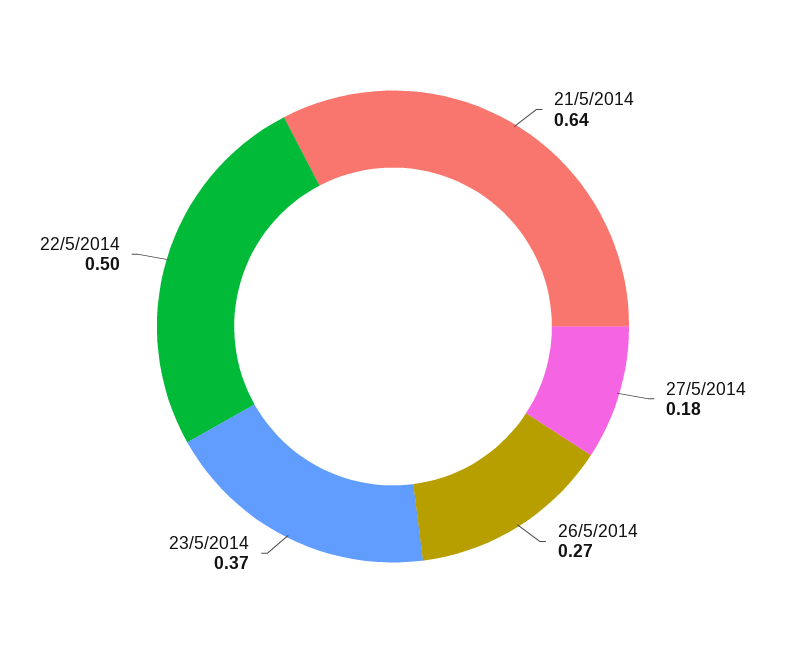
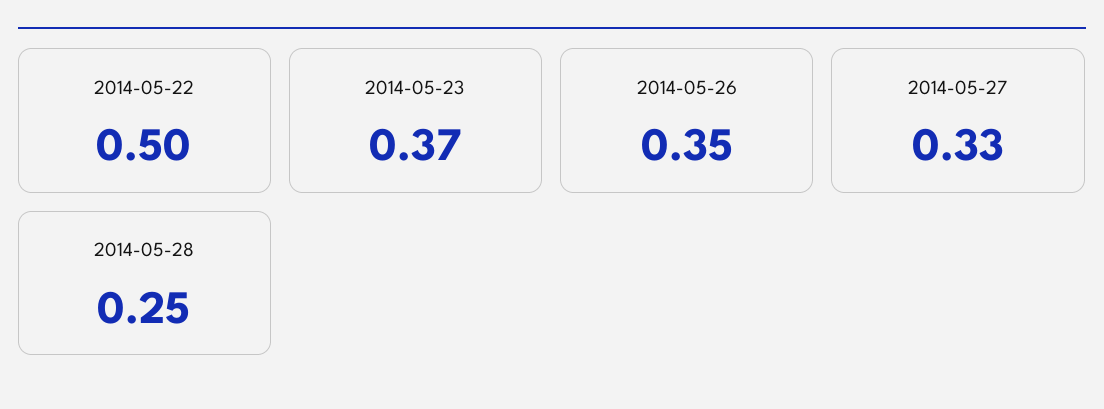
21/5/2014: 0.64 -> none
27/5/2014: 0.18 -> 0.33
26/5/2014: 0.27 -> 0.35
2014-05-28: none -> 0.25

